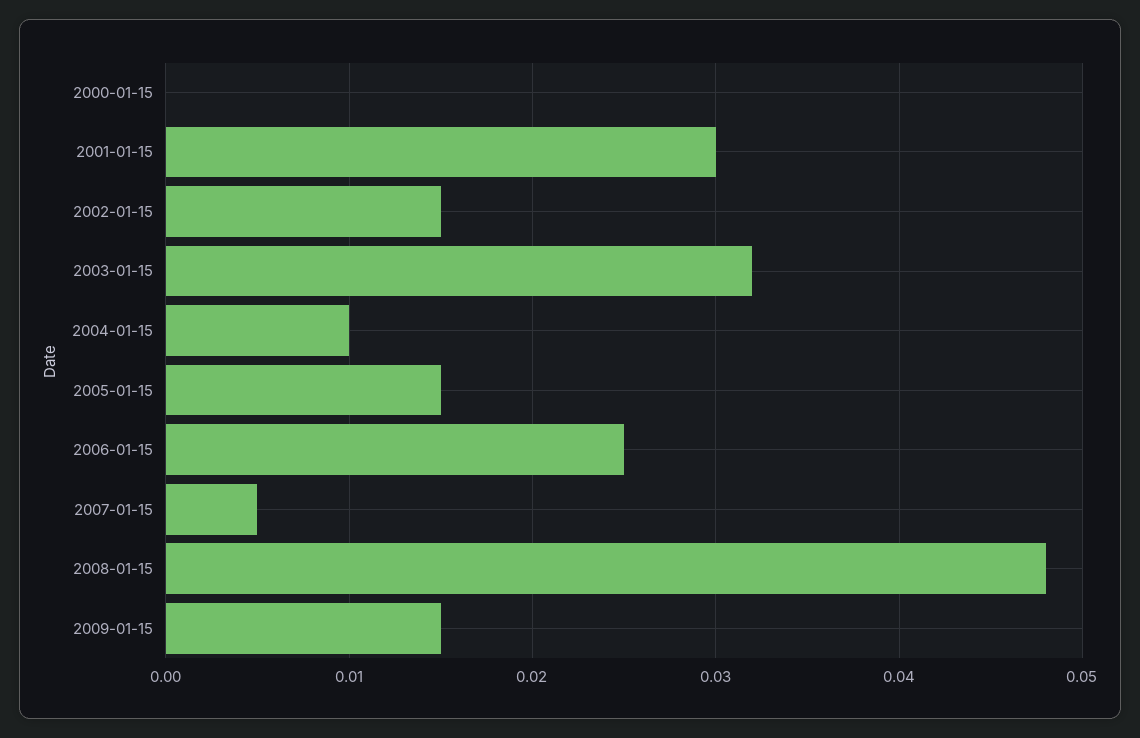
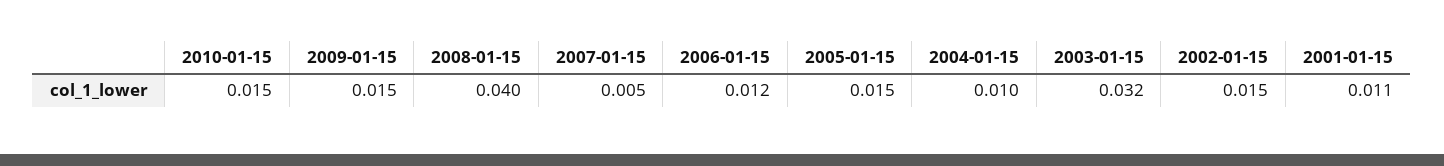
2000-01-15: 0 -> none
2001-01-15: 0.03 -> 0.011
2006-01-15: 0.025 -> 0.012
2008-01-15: 0.048 -> 0.04
2010-01-15: none -> 0.015

